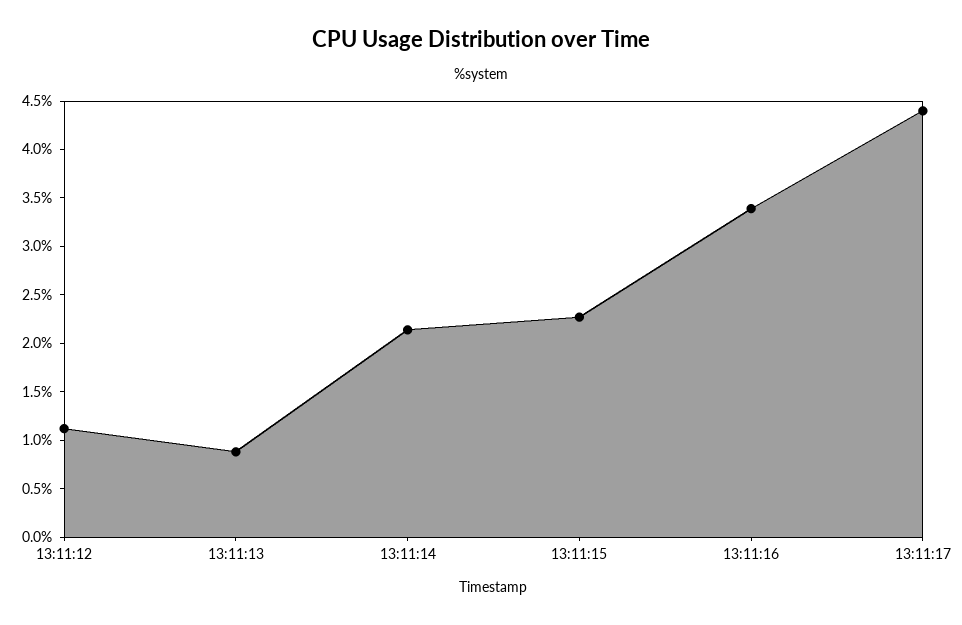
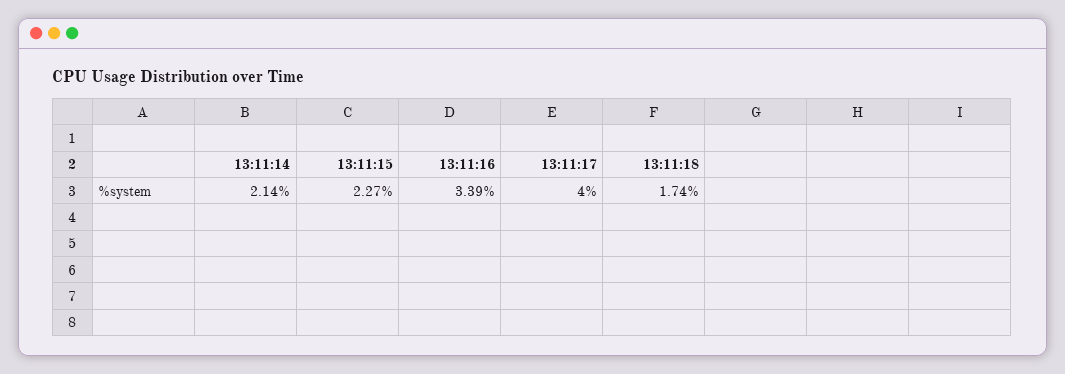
13:11:12: 1.1 -> none
13:11:13: 0.9 -> none
13:11:17: 4.4 -> 4
13:11:18: none -> 1.74

